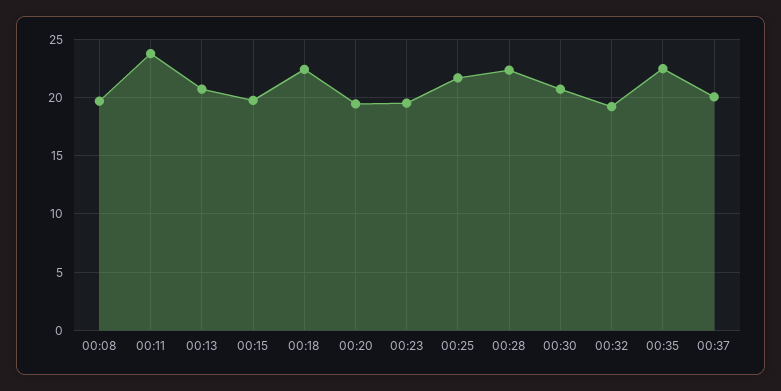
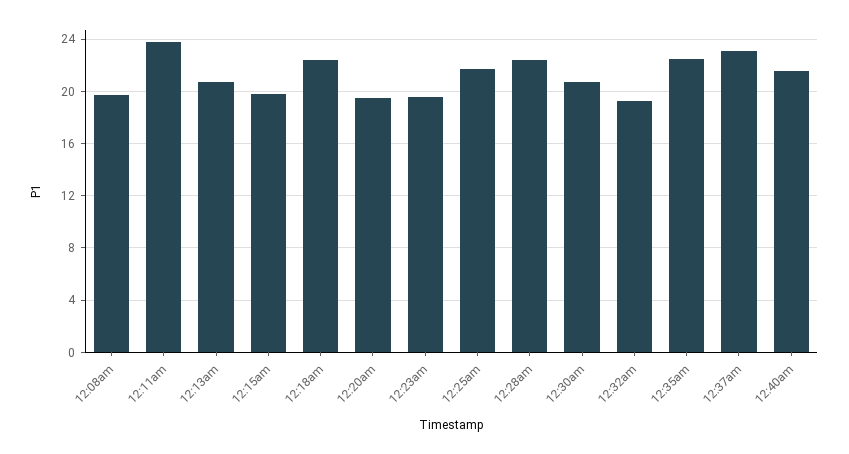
00:37: 20 -> 23
12:40am: none -> 21.5

